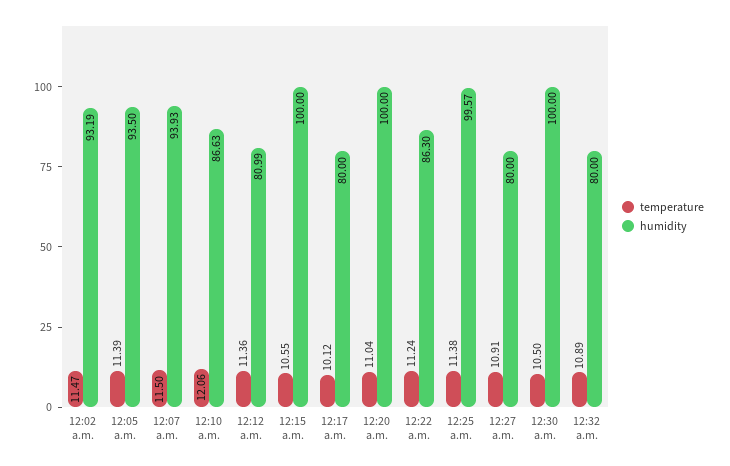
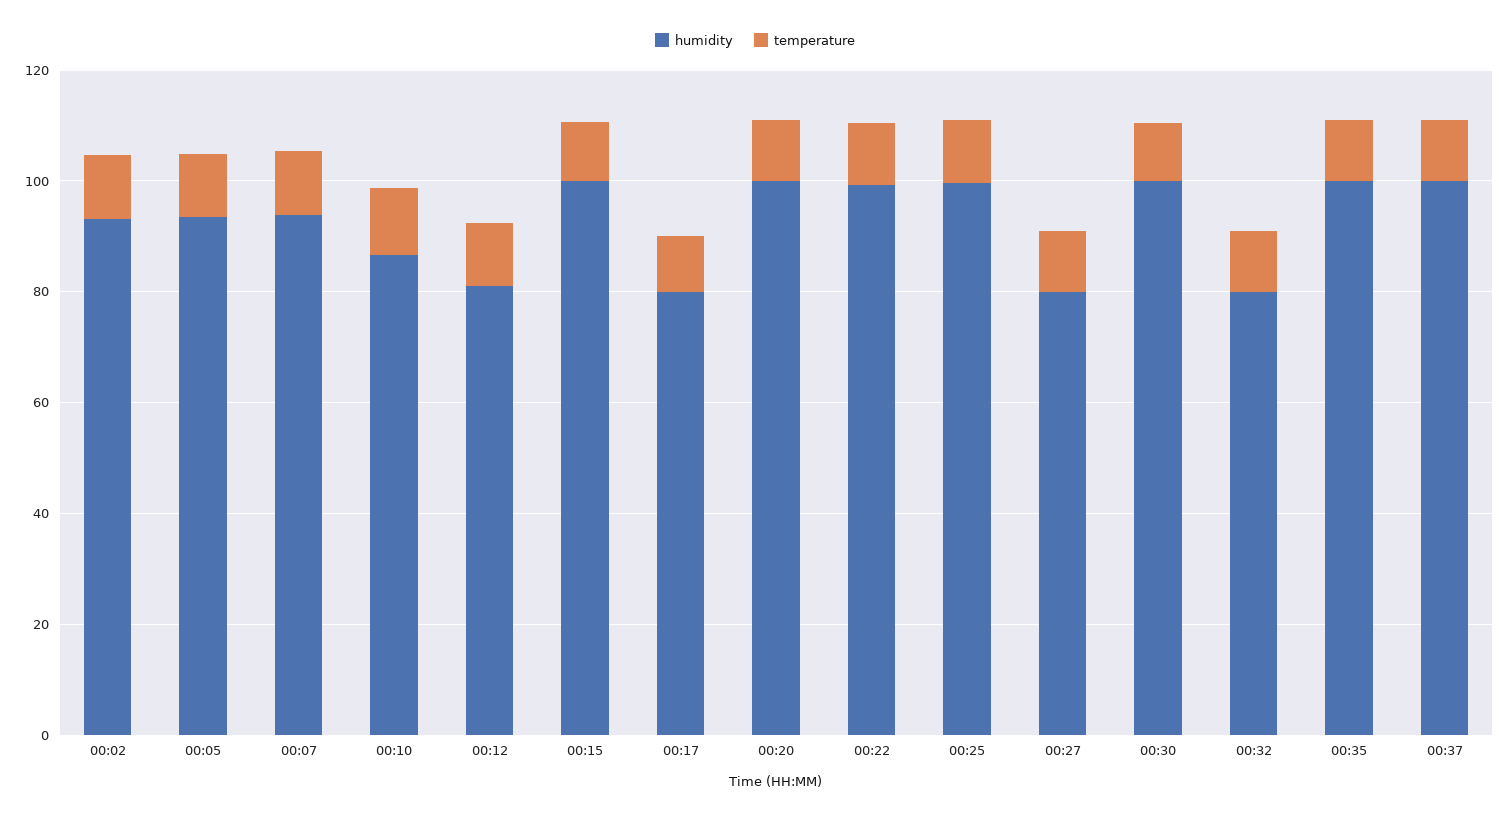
humidity, 12:22 a.m.: 86.3 -> 100
humidity, 00:35: none -> 100
temperature, 00:35: none -> 10
humidity, 00:37: none -> 100
temperature, 00:37: none -> 10

